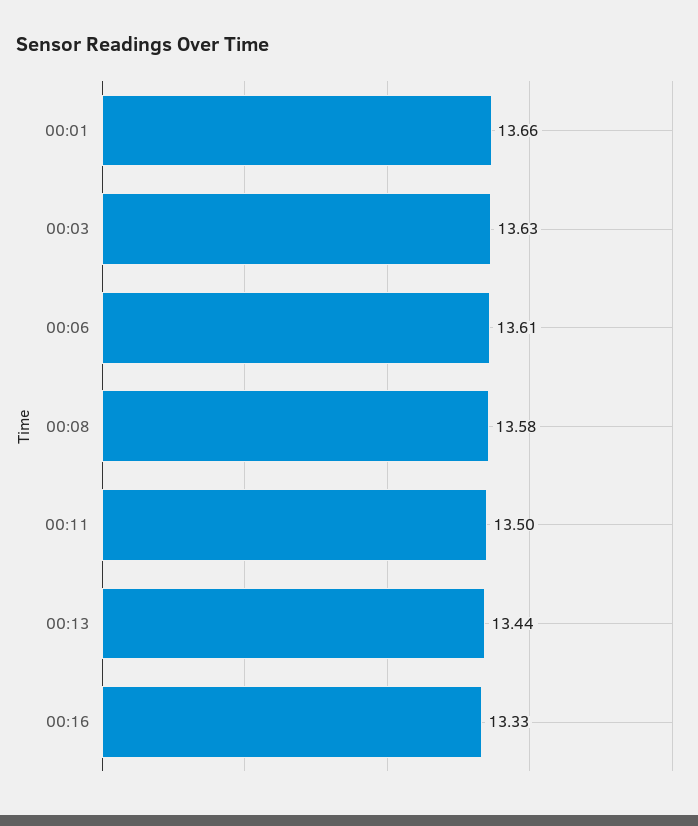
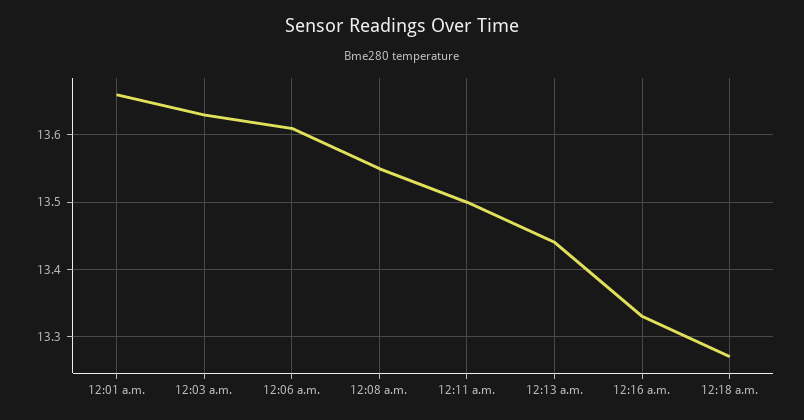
00:08: 13.58 -> 13.55
12:18 a.m.: none -> 13.27

